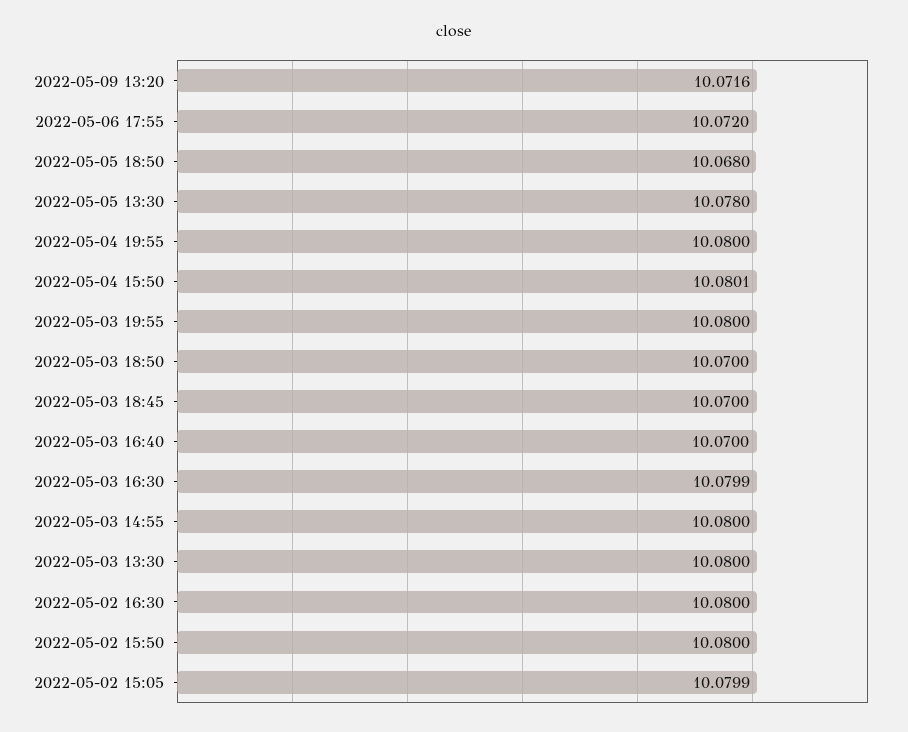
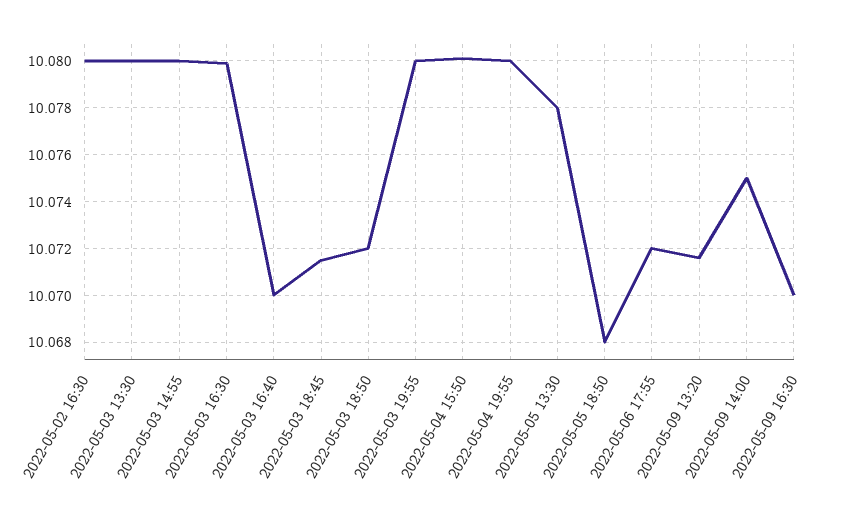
2022-05-03 18:50: 10.07 -> 10.072
2022-05-03 18:45: 10.07 -> 10.0715
2022-05-02 15:50: 10.08 -> none
2022-05-02 15:05: 10.0799 -> none
2022-05-09 14:00: none -> 10.075
2022-05-09 16:30: none -> 10.07

